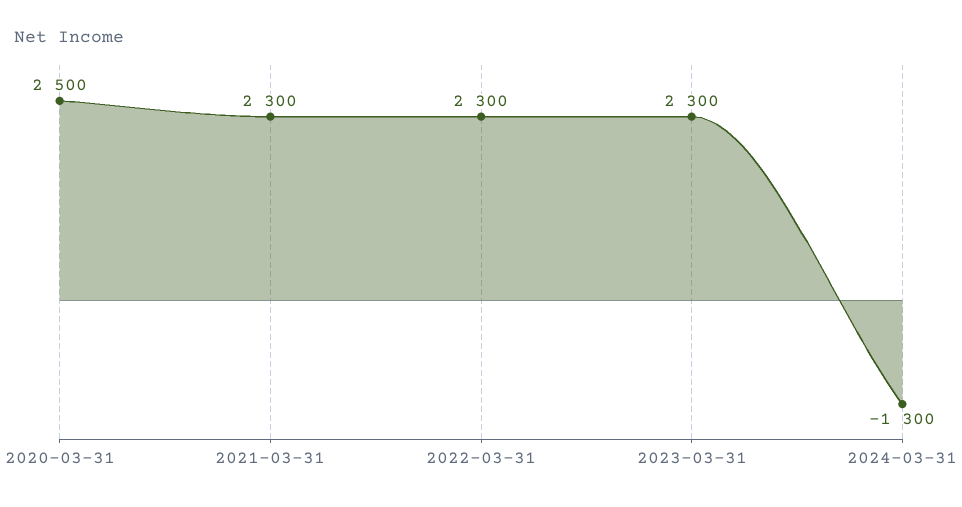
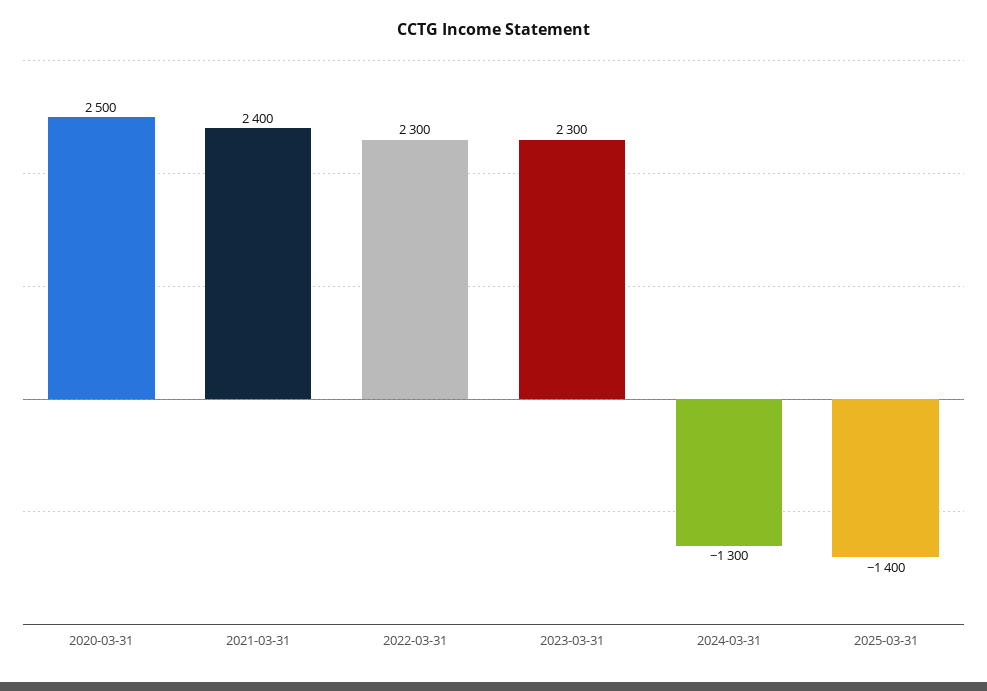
2021-03-31: 2300 -> 2400
2025-03-31: none -> -1400

